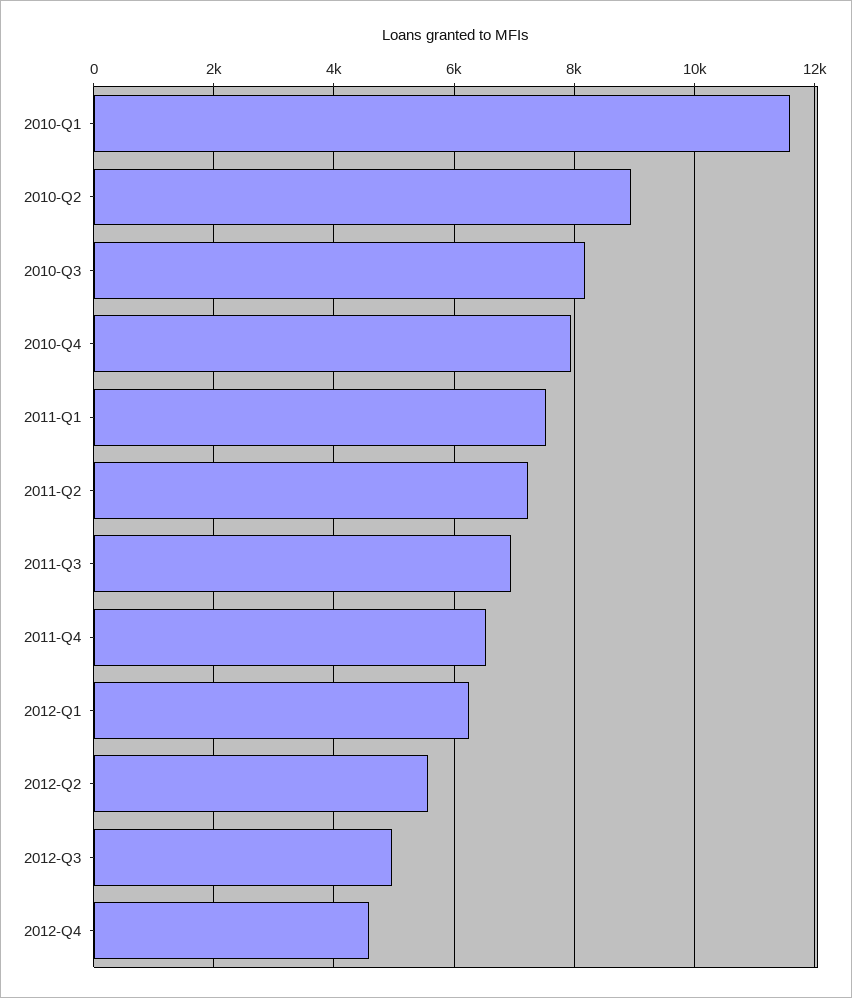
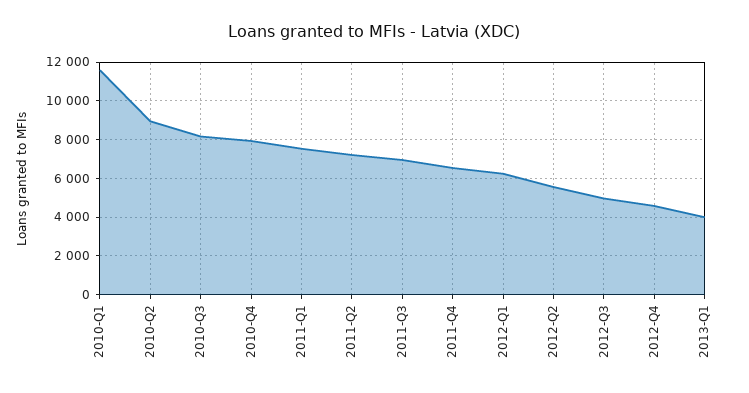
2013-Q1: none -> 4000

